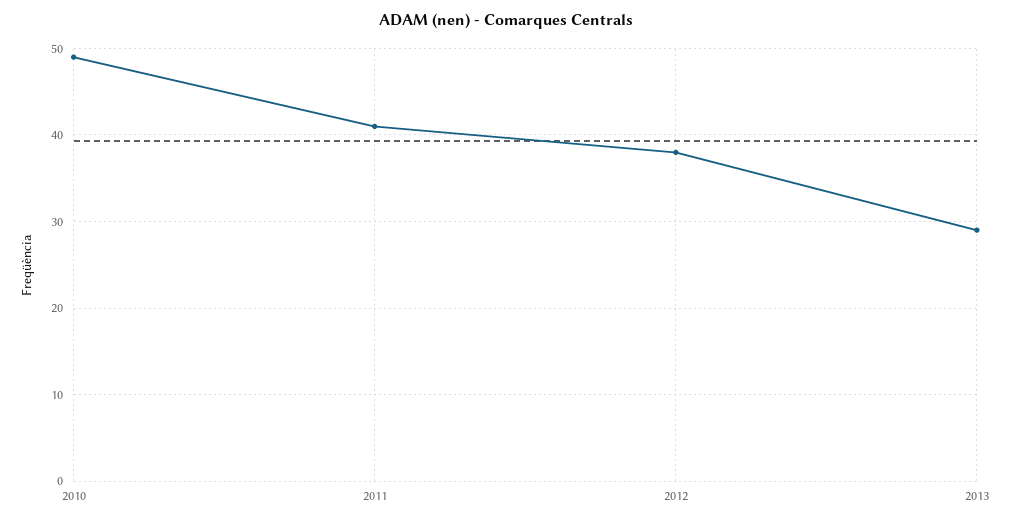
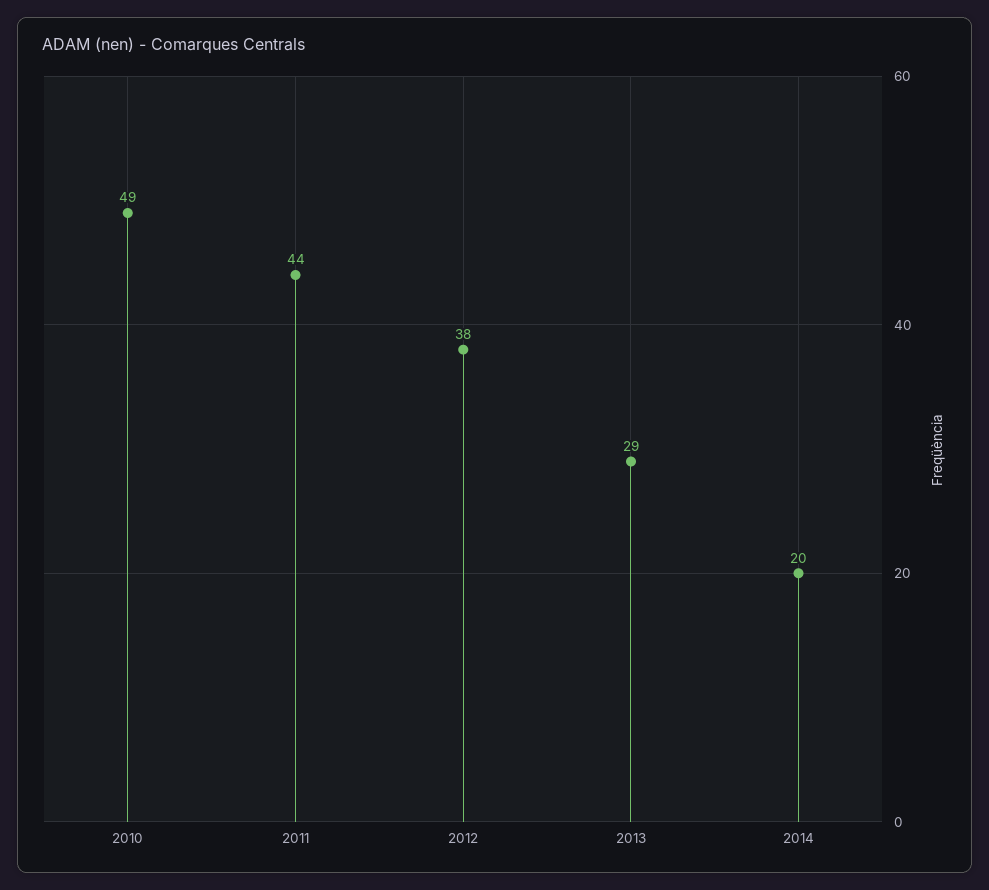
2011: 41 -> 44
2014: none -> 20

